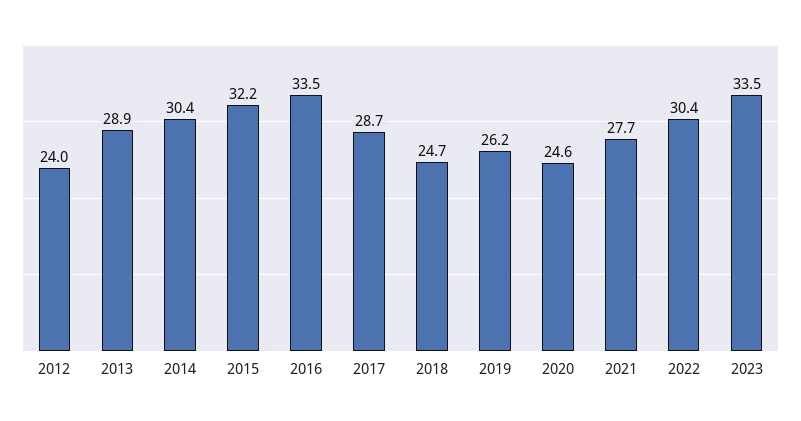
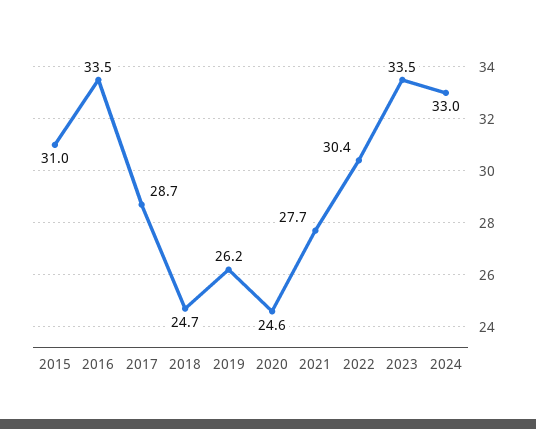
2012: 24 -> none
2013: 28.9 -> none
2014: 30.4 -> none
2015: 32.2 -> 31
2024: none -> 33

